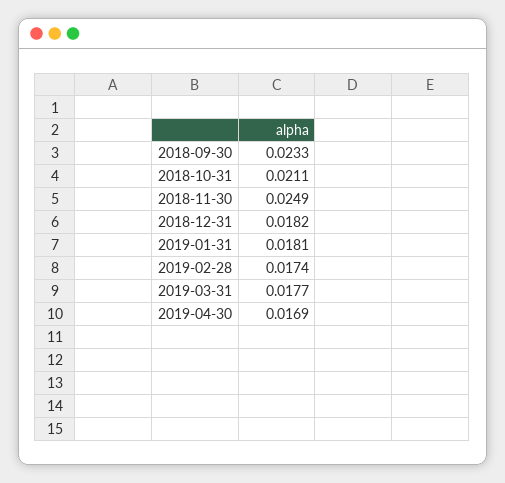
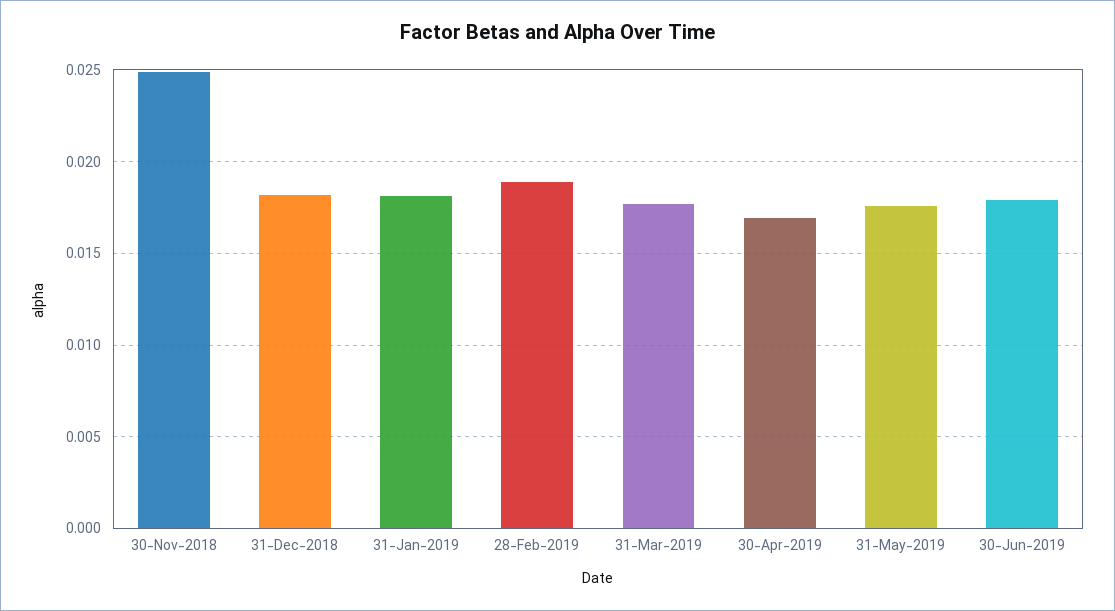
2018-09-30: 0.0233 -> none
2018-10-31: 0.0211 -> none
2019-02-28: 0.0174 -> 0.019
31-May-2019: none -> 0.0175
30-Jun-2019: none -> 0.018

